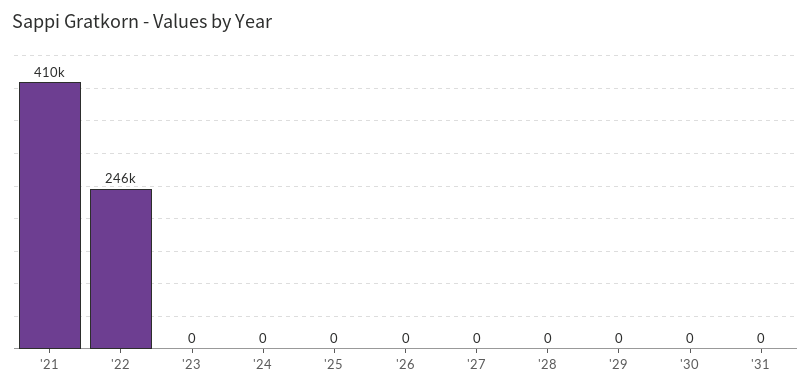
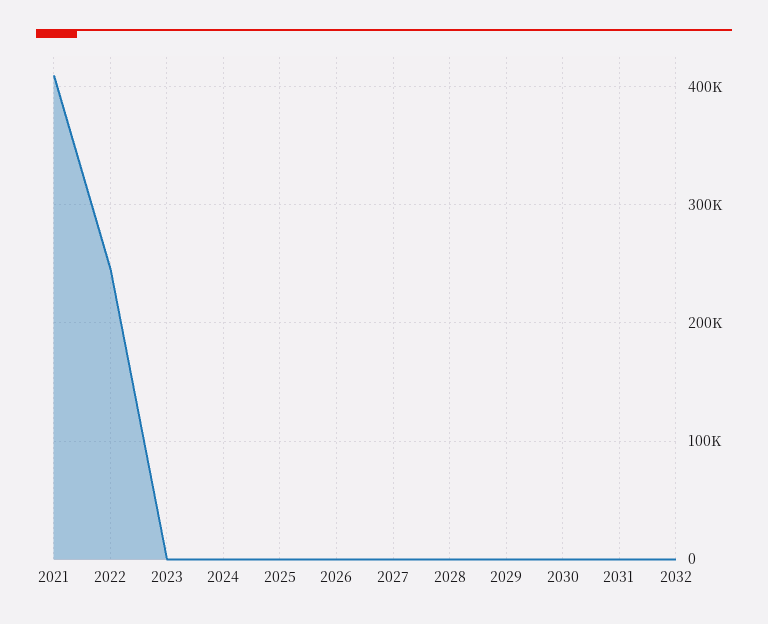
2032: none -> 0

